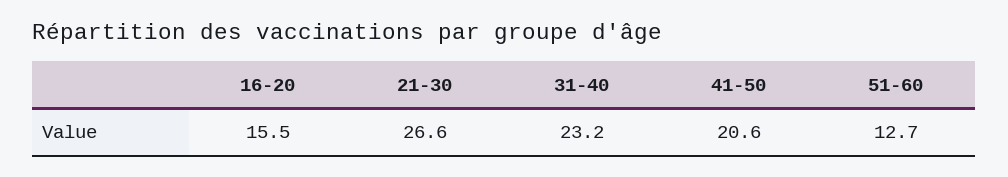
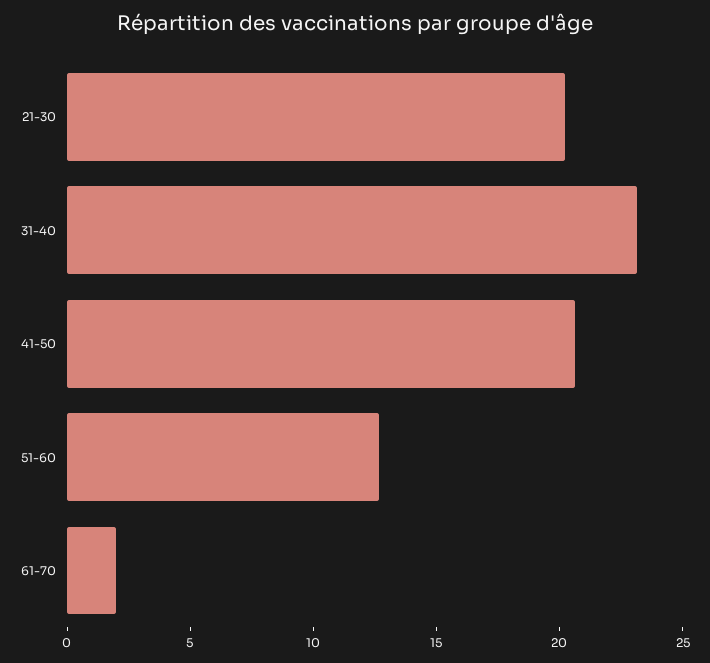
16-20: 15.5 -> none
21-30: 26.6 -> 20
61-70: none -> 2

